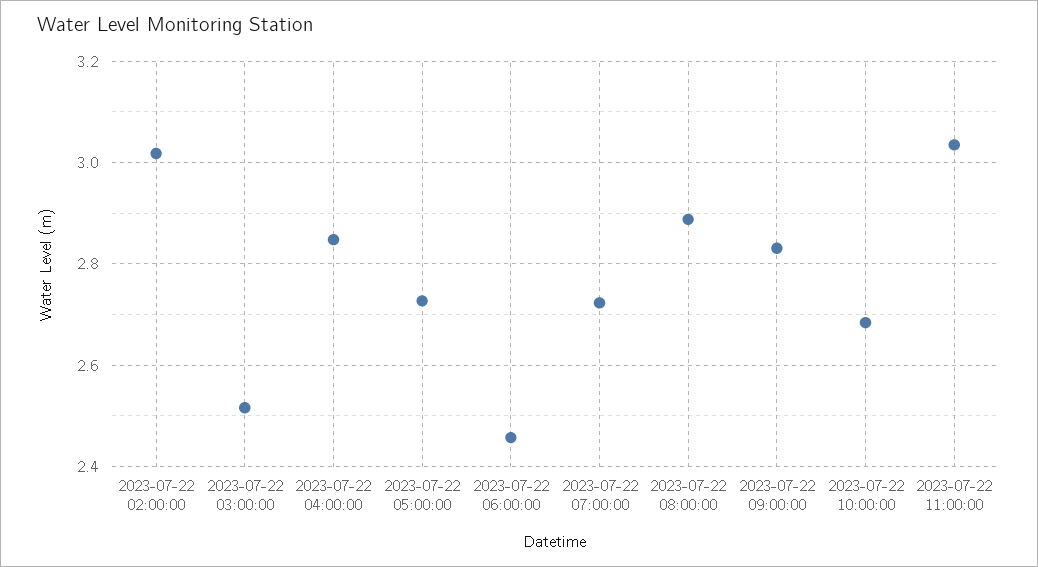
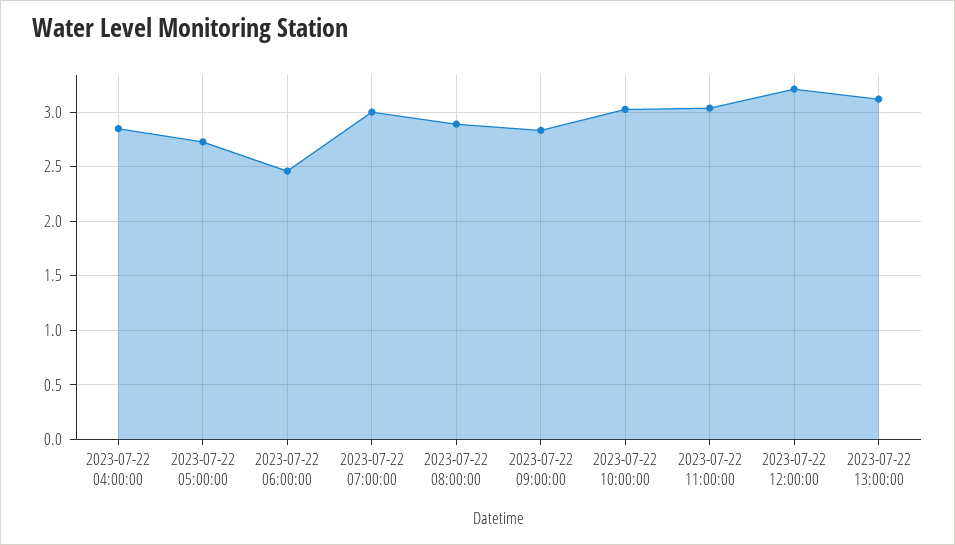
2023-07-22 02:00:00: 3.02 -> none
2023-07-22 03:00:00: 2.52 -> none
2023-07-22 07:00:00: 2.72 -> 3
2023-07-22 10:00:00: 2.68 -> 3
2023-07-22 12:00:00: none -> 3.2
2023-07-22 13:00:00: none -> 3.1

